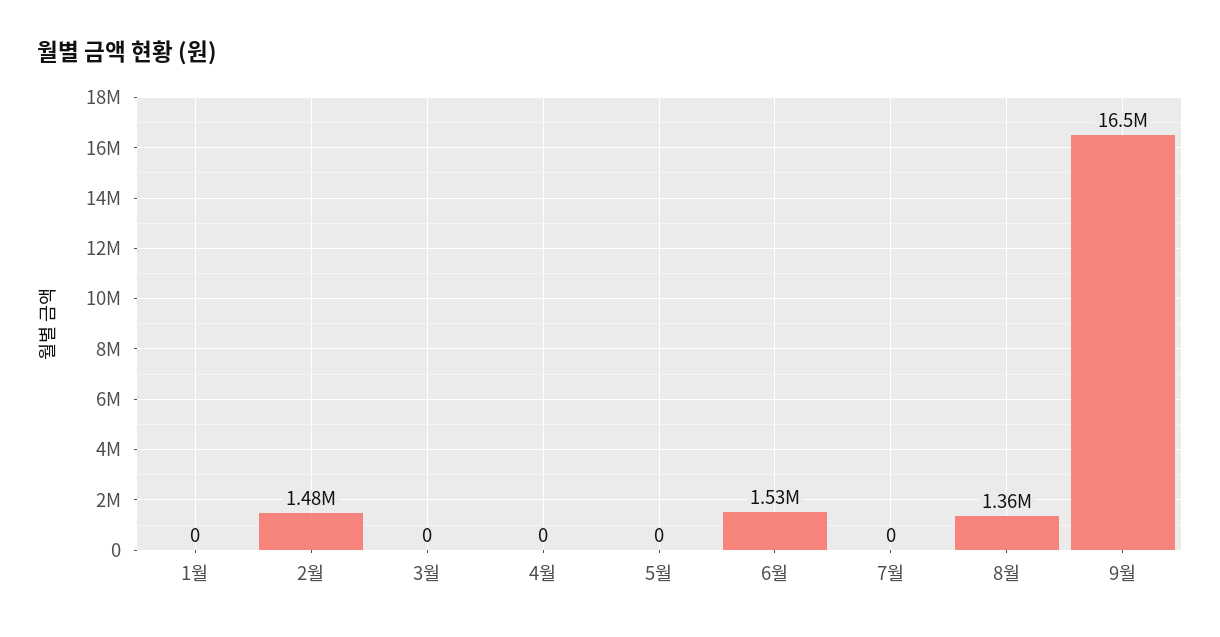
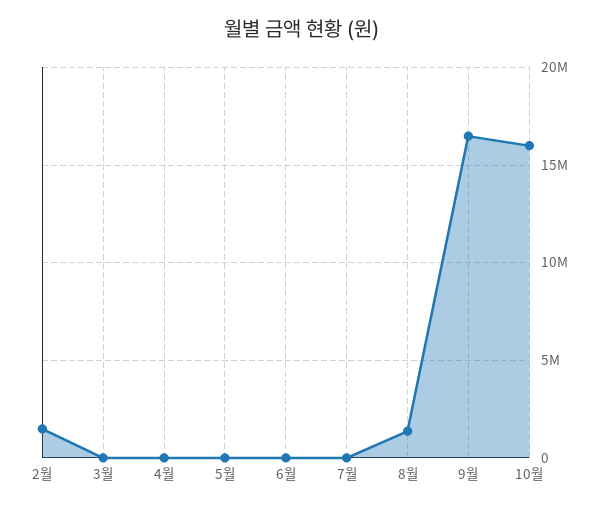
1월: 0 -> none
6월: 1530000 -> 0
10월: none -> 16000000

